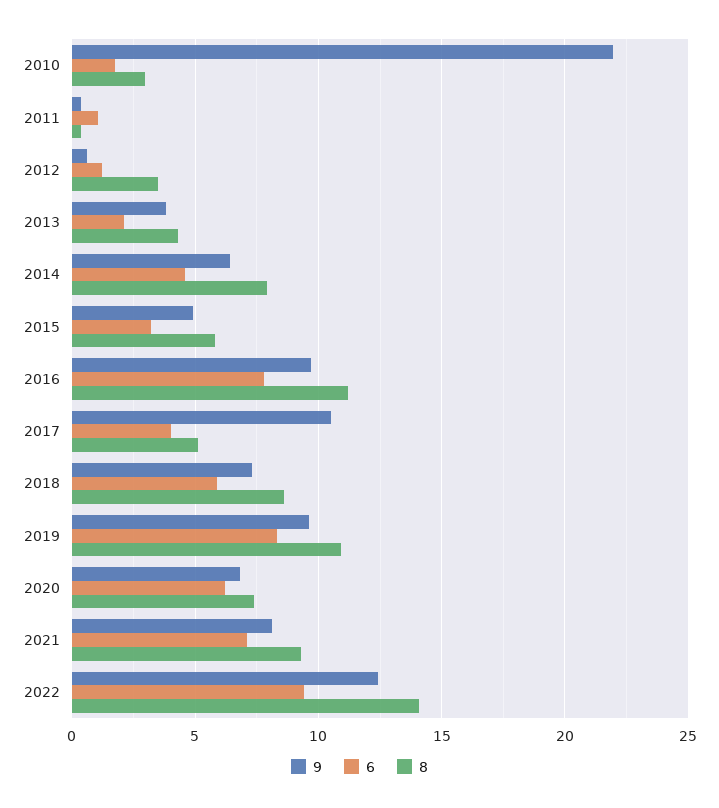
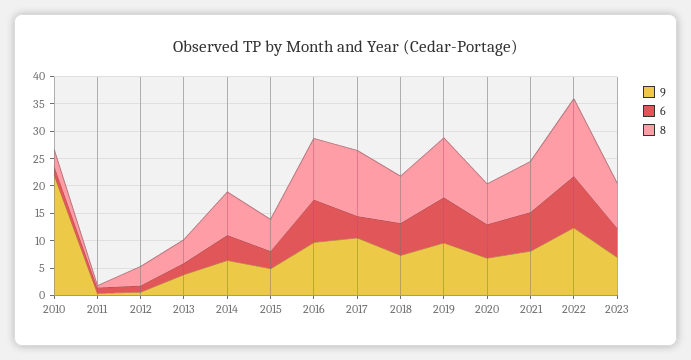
8, 2017: 5 -> 12.5
9, 2023: none -> 7.5
6, 2023: none -> 5
8, 2023: none -> 7.5

